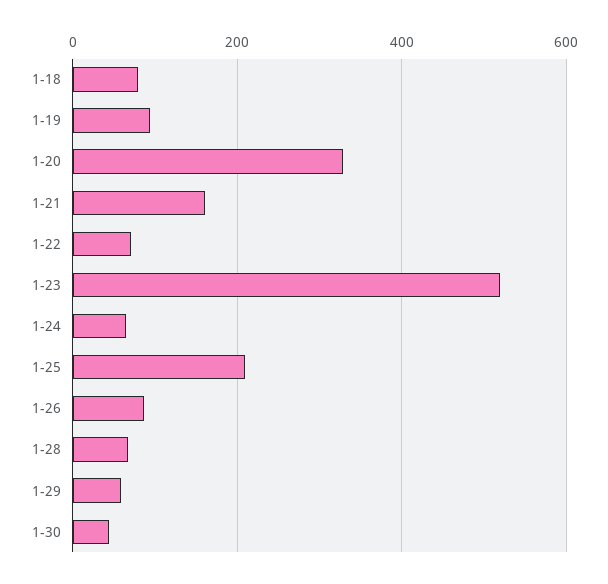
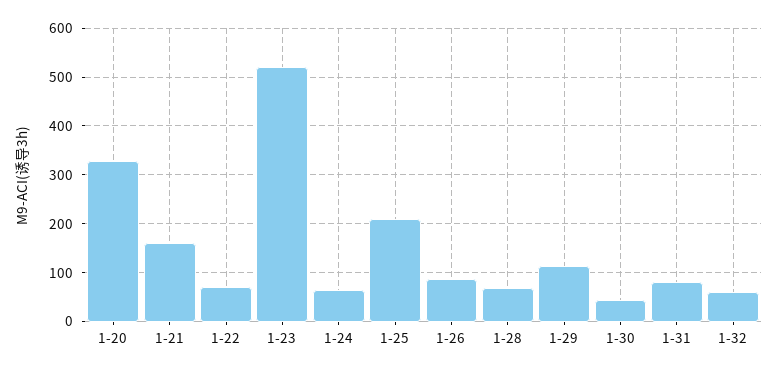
1-18: 80 -> none
1-19: 100 -> none
1-29: 60 -> 120
1-31: none -> 80
1-32: none -> 60

